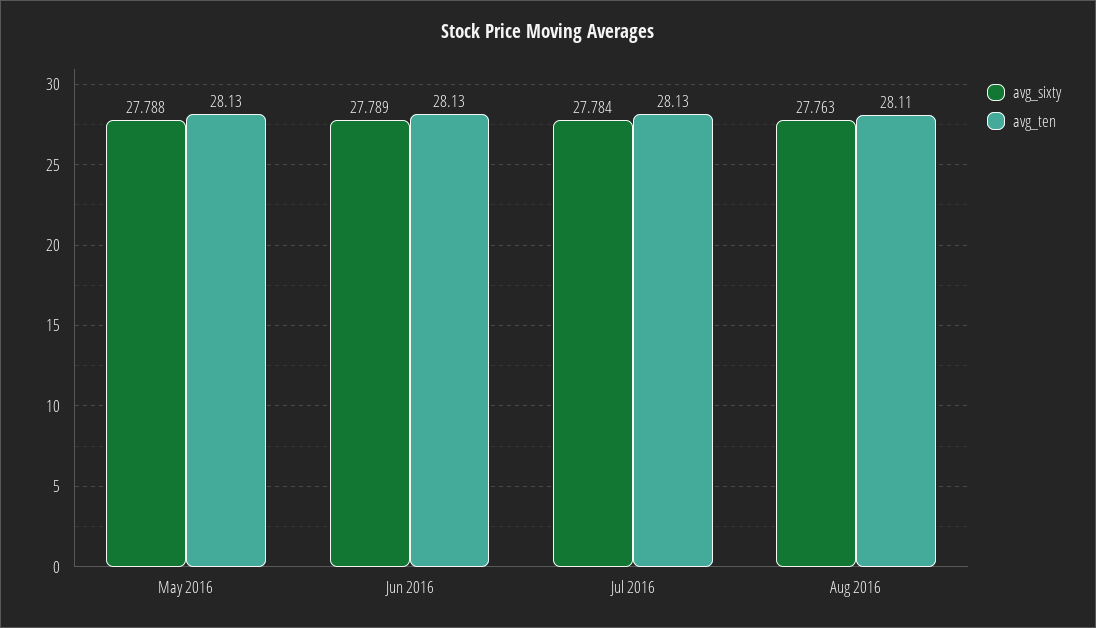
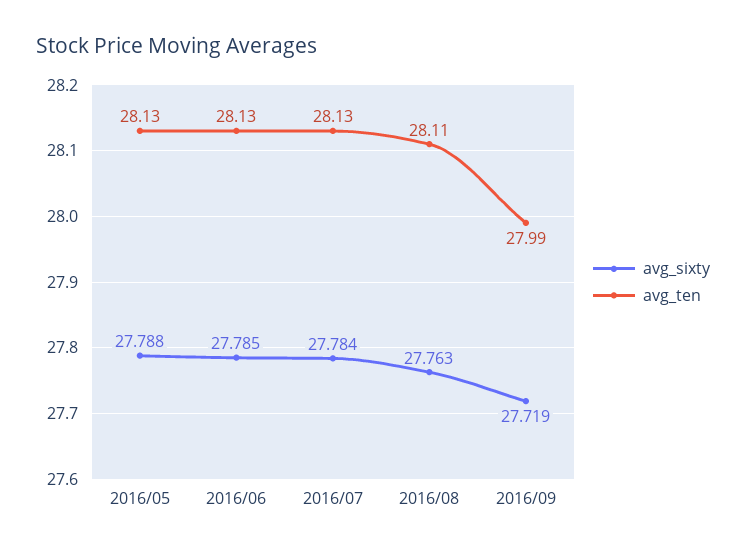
avg_sixty, Jun 2016: 27.789 -> 27.785
avg_sixty, 2016/09: none -> 27.719
avg_ten, 2016/09: none -> 27.99

